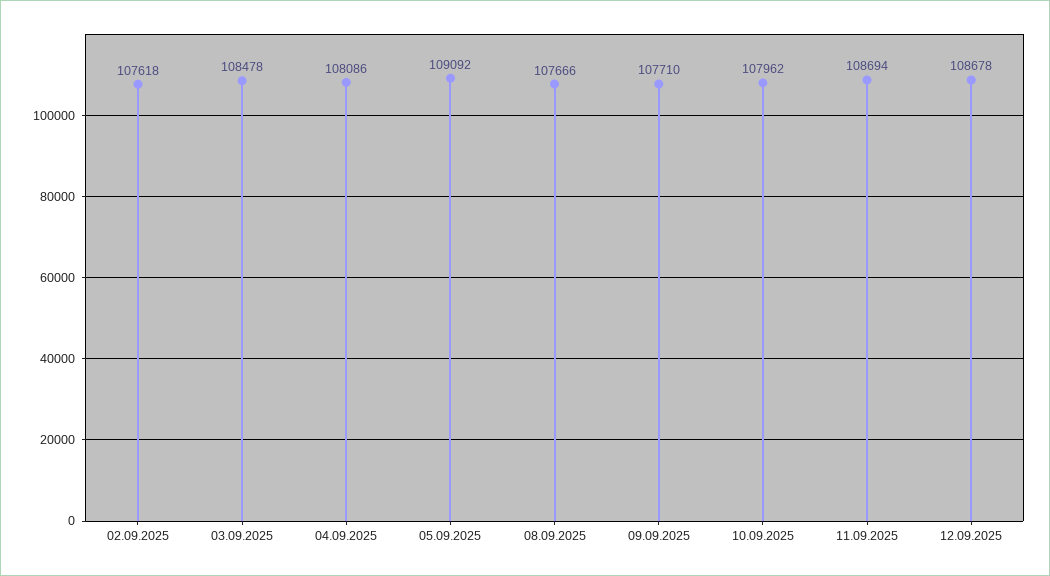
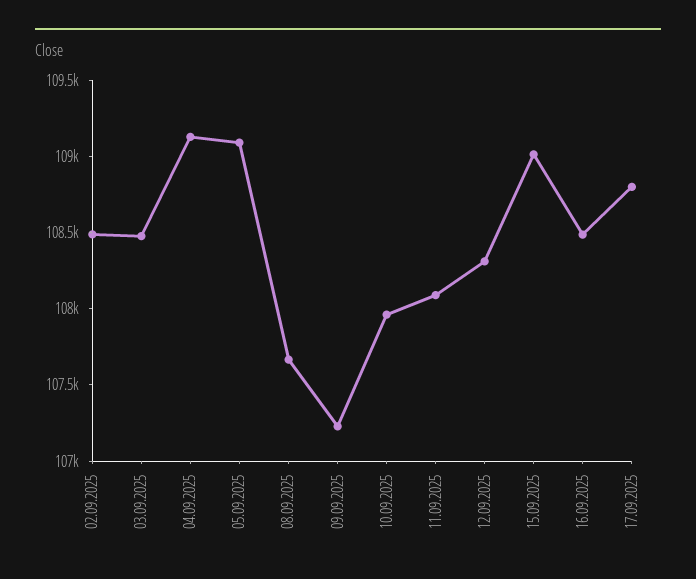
02.09.2025: 107618 -> 108500
04.09.2025: 108086 -> 109100
09.09.2025: 107710 -> 107200
11.09.2025: 108694 -> 108100
12.09.2025: 108678 -> 108300
15.09.2025: none -> 109000
16.09.2025: none -> 108500
17.09.2025: none -> 108800

